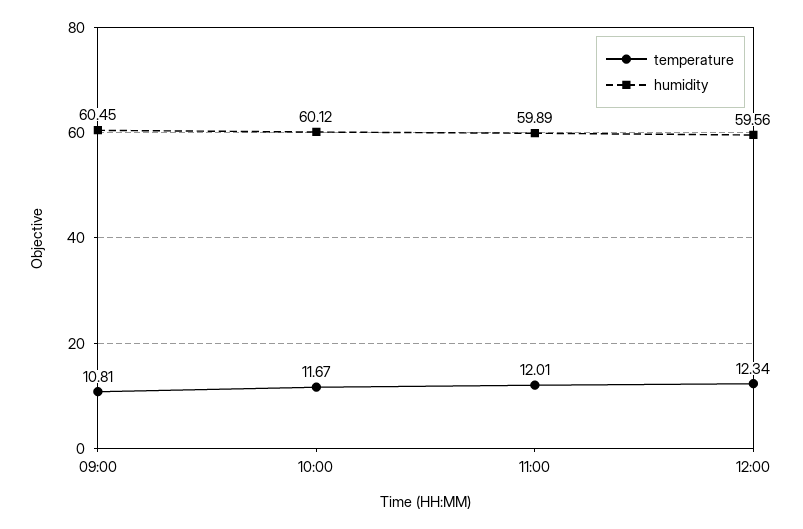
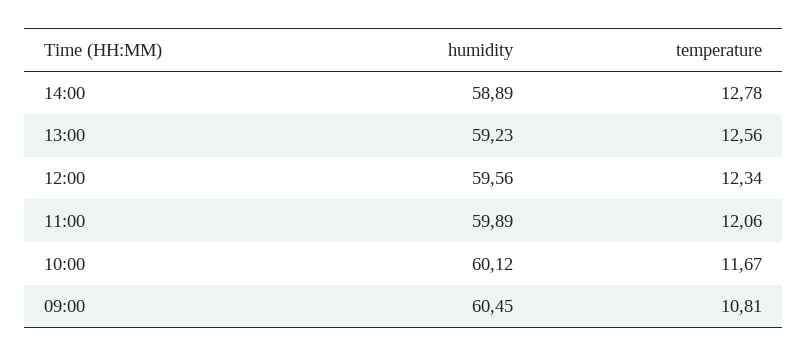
temperature, 11:00: 12.01 -> 12.06
humidity, 14:00: none -> 58.89
temperature, 14:00: none -> 12.78
humidity, 13:00: none -> 59.23
temperature, 13:00: none -> 12.56

